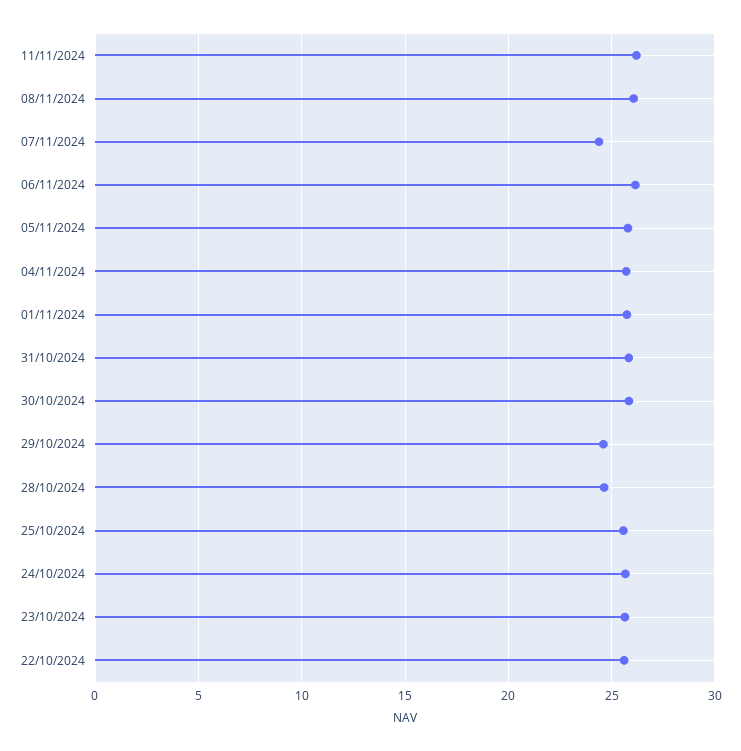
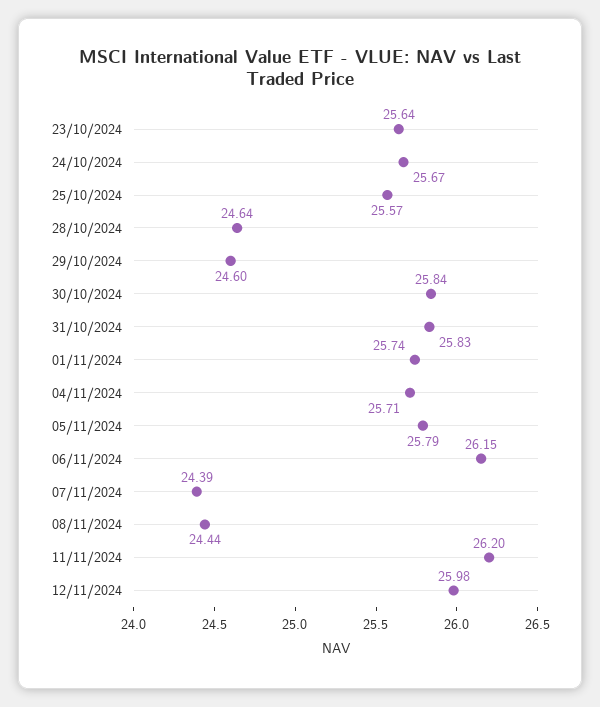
08/11/2024: 26 -> 24.44
22/10/2024: 25.5 -> none
12/11/2024: none -> 25.98

